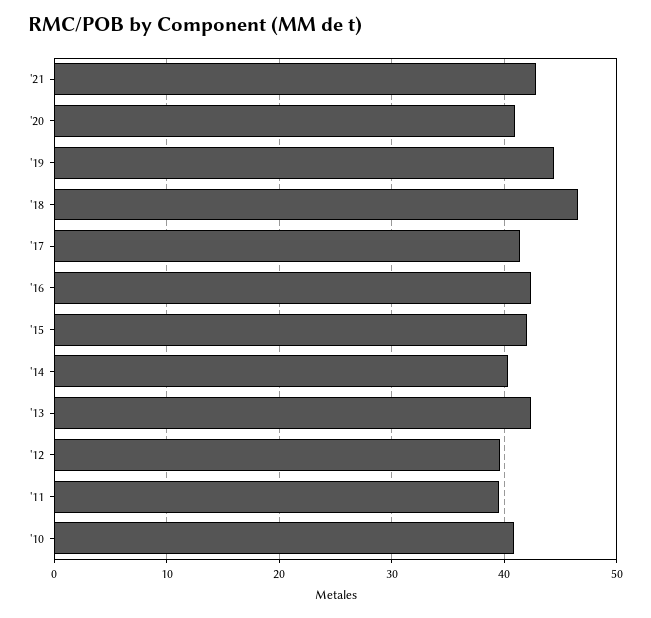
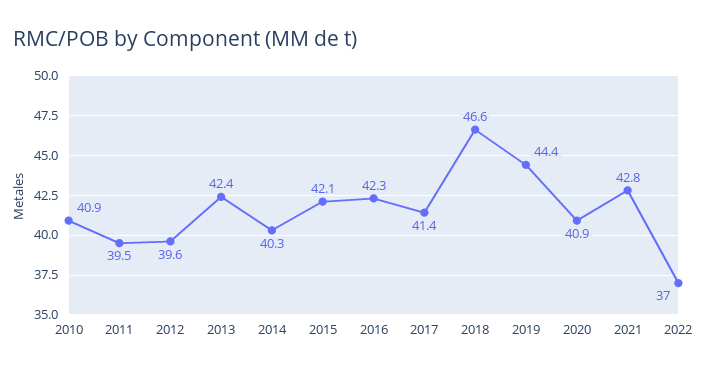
2022: none -> 37

